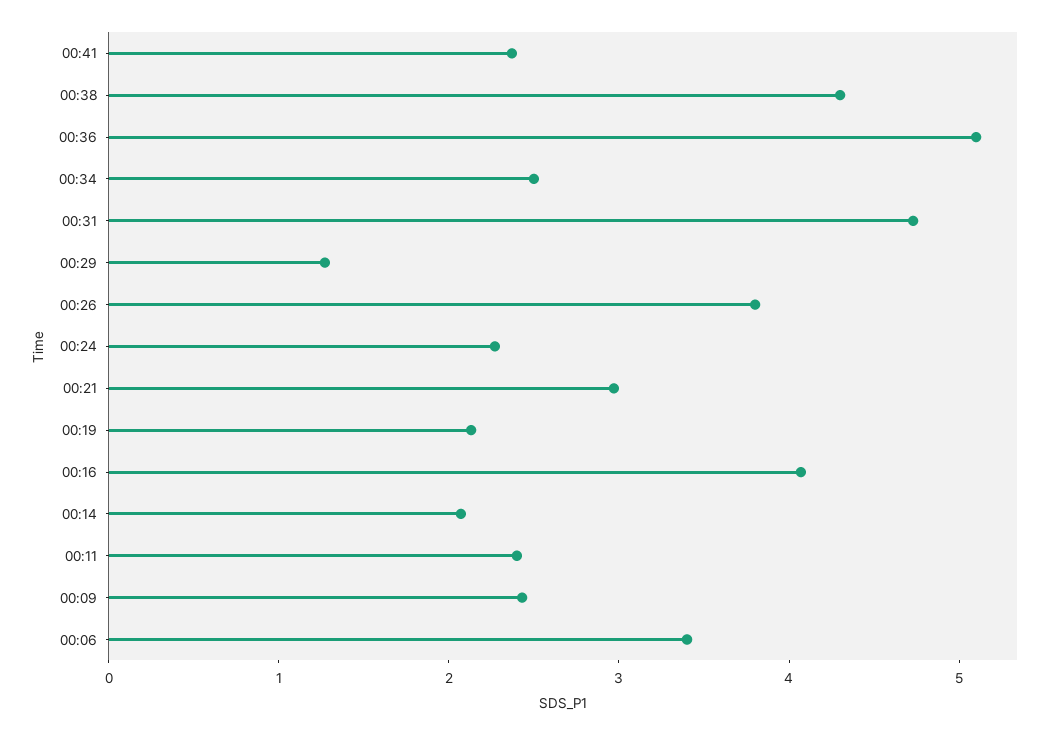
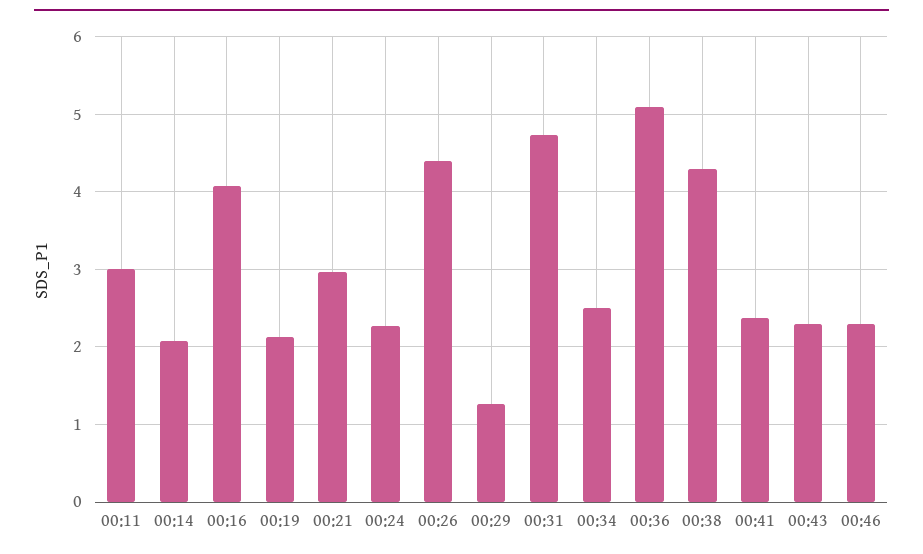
00:26: 3.8 -> 4.4
00:11: 2.4 -> 3
00:09: 2.4 -> none
00:06: 3.4 -> none
00:43: none -> 2.3
00:46: none -> 2.3

